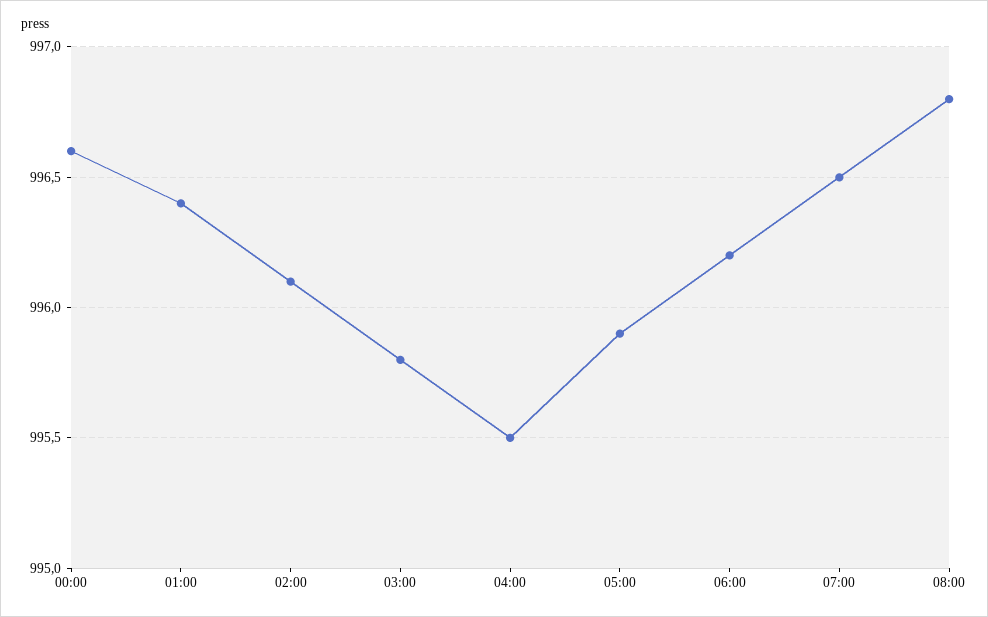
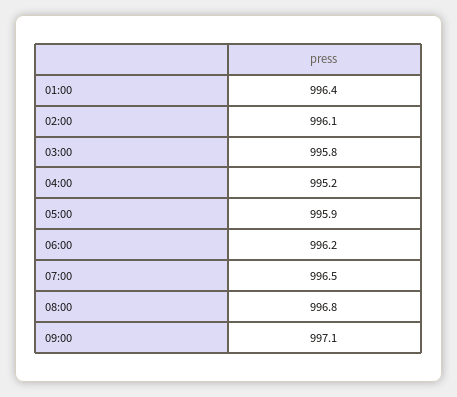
00:00: 996.6 -> none
04:00: 995.5 -> 995.2
09:00: none -> 997.1

